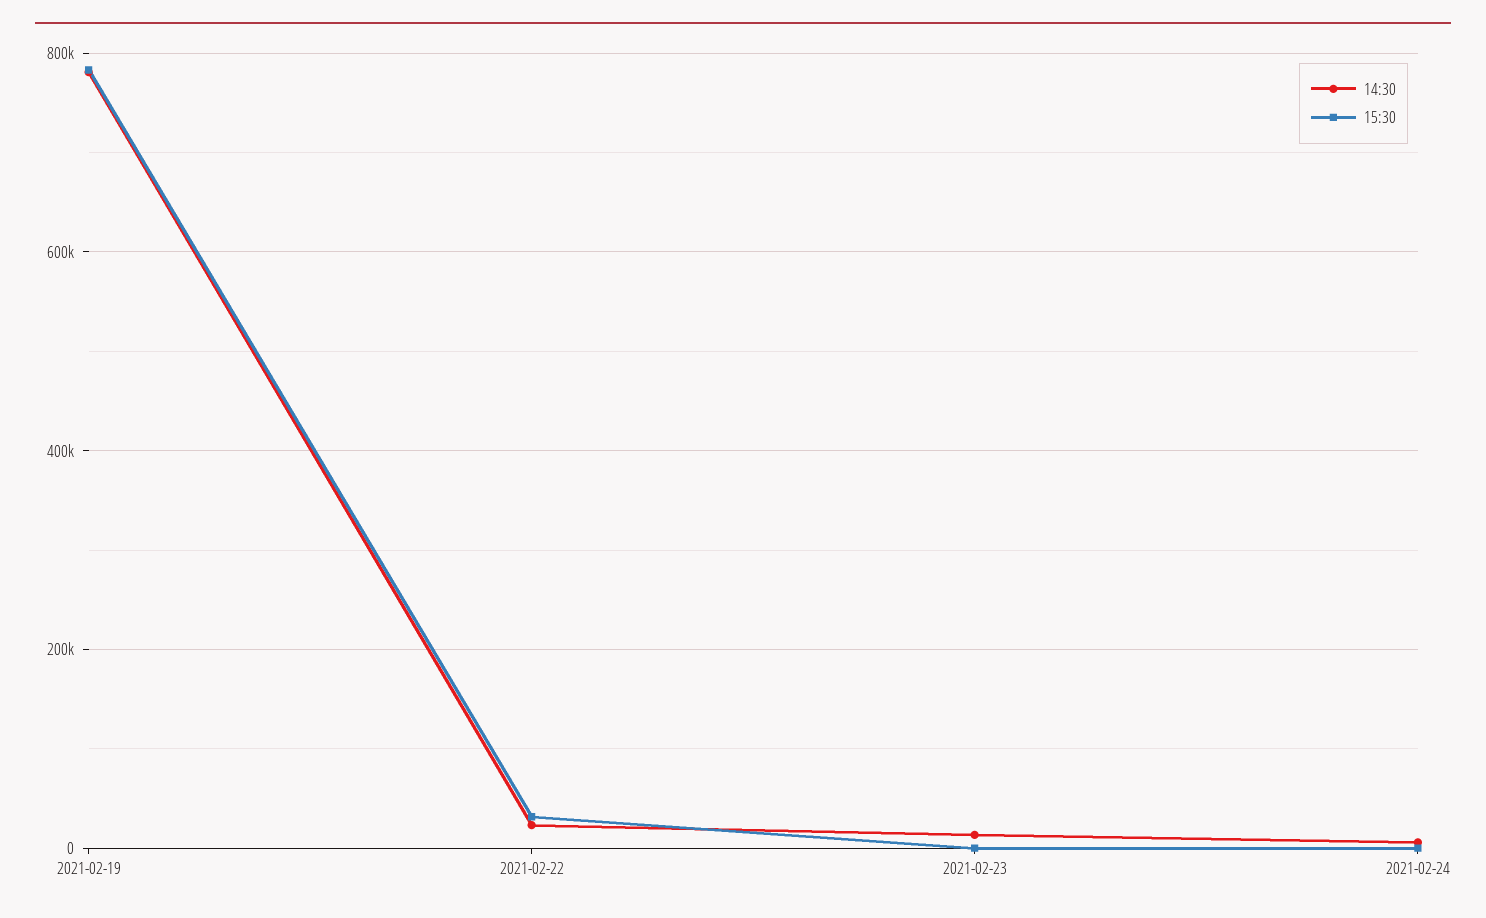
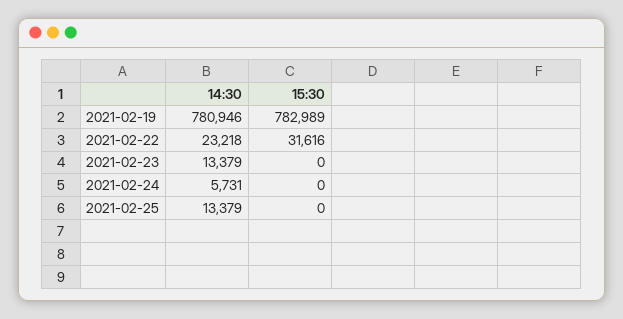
14:30, 2021-02-25: none -> 13379
15:30, 2021-02-25: none -> 0

